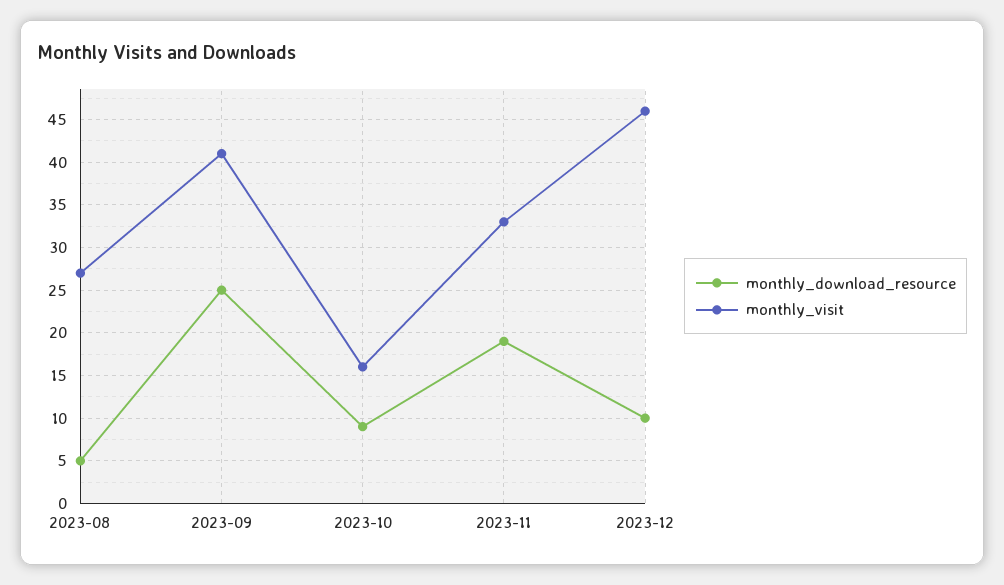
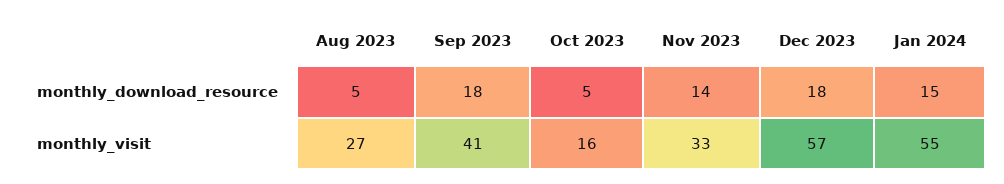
monthly_download_resource, 2023-09: 25 -> 18
monthly_download_resource, 2023-10: 9 -> 5
monthly_download_resource, 2023-11: 19 -> 14
monthly_download_resource, 2023-12: 10 -> 18
monthly_visit, 2023-12: 46 -> 57
monthly_download_resource, Jan 2024: none -> 15
monthly_visit, Jan 2024: none -> 55

